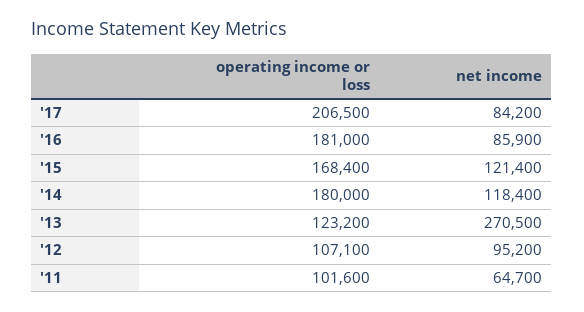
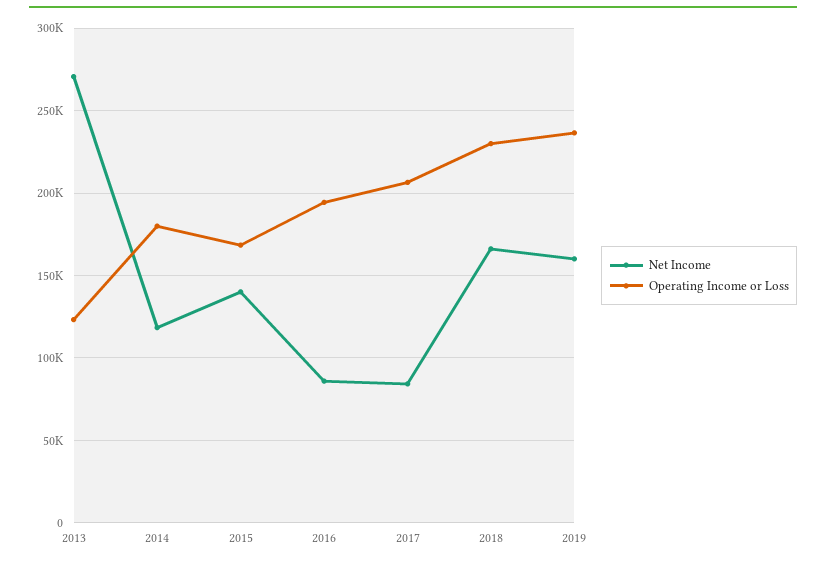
operating income or loss, '16: 181000 -> 195000
net income, '15: 121400 -> 140000
operating income or loss, '12: 107100 -> none
net income, '12: 95200 -> none
operating income or loss, '11: 101600 -> none
net income, '11: 64700 -> none
net income, 2018: none -> 165000
operating income or loss, 2018: none -> 230000
net income, 2019: none -> 160000
operating income or loss, 2019: none -> 235000

